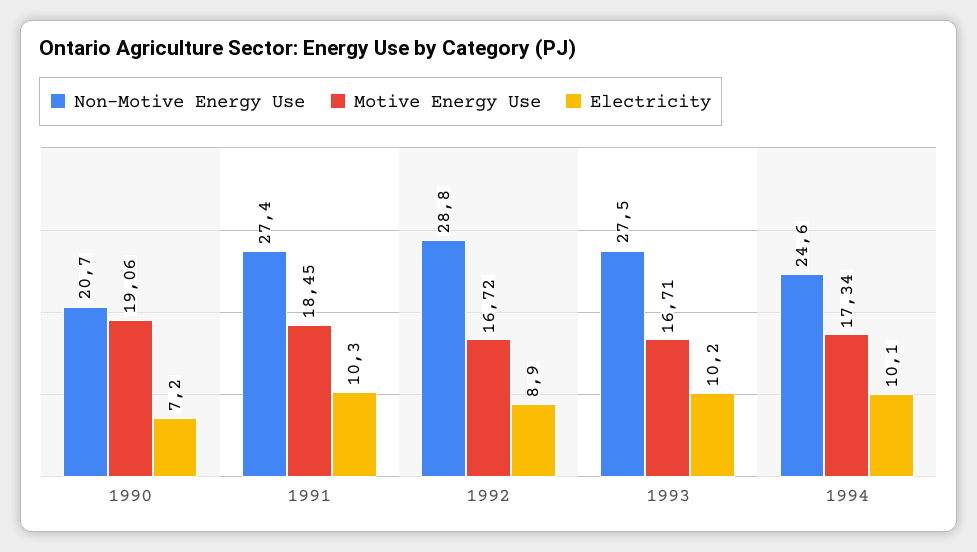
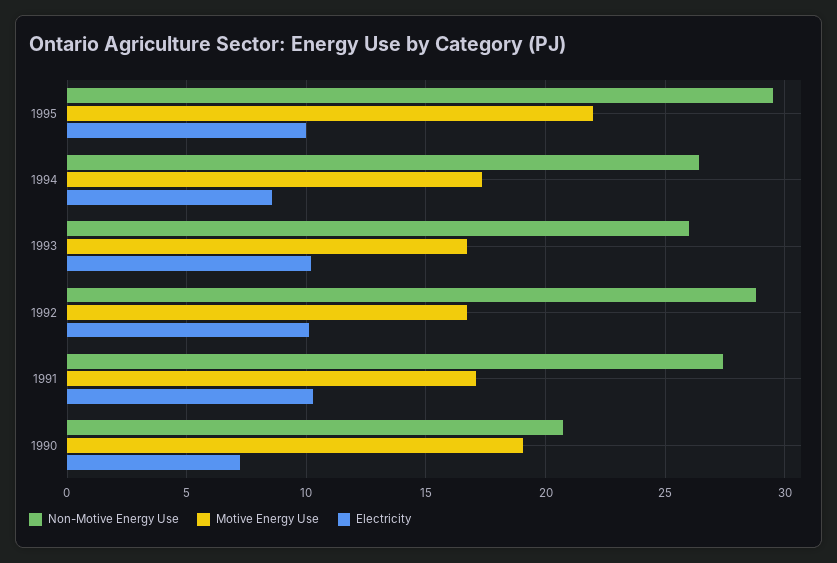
Motive Energy Use, 1991: 18.45 -> 17
Electricity, 1992: 8.9 -> 10
Non-Motive Energy Use, 1993: 27.5 -> 26
Non-Motive Energy Use, 1994: 24.6 -> 26.5
Electricity, 1994: 10.1 -> 8.5
Non-Motive Energy Use, 1995: none -> 29.5
Motive Energy Use, 1995: none -> 22
Electricity, 1995: none -> 10

